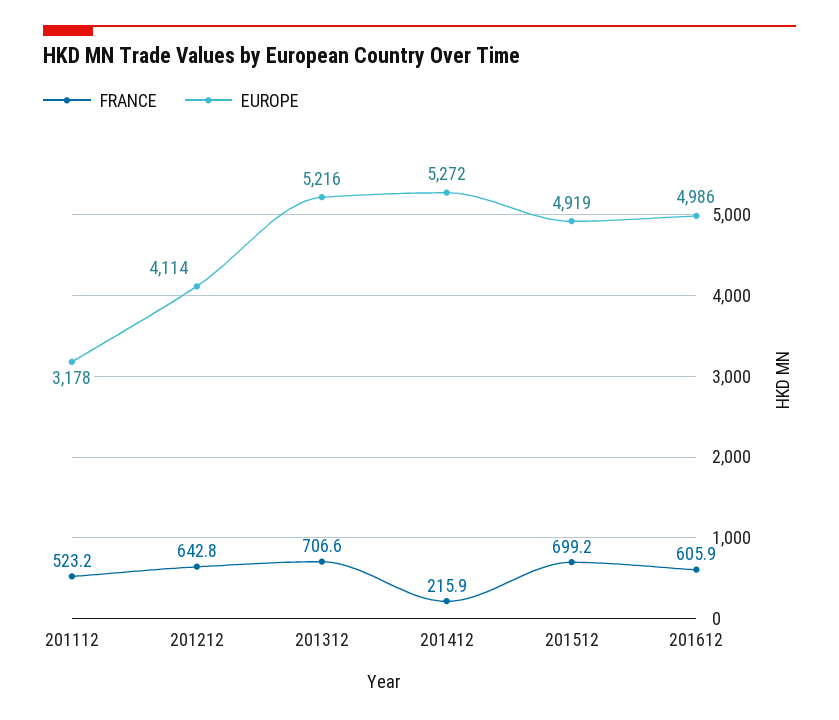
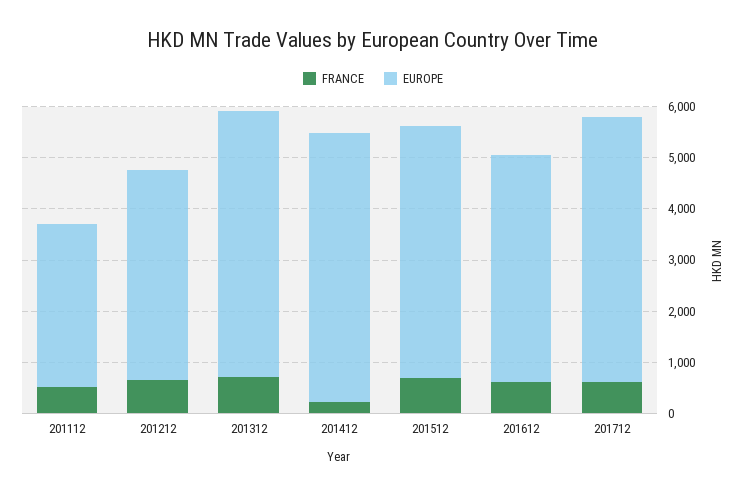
EUROPE, 201612: 4986 -> 4400
FRANCE, 201712: none -> 600
EUROPE, 201712: none -> 5200

